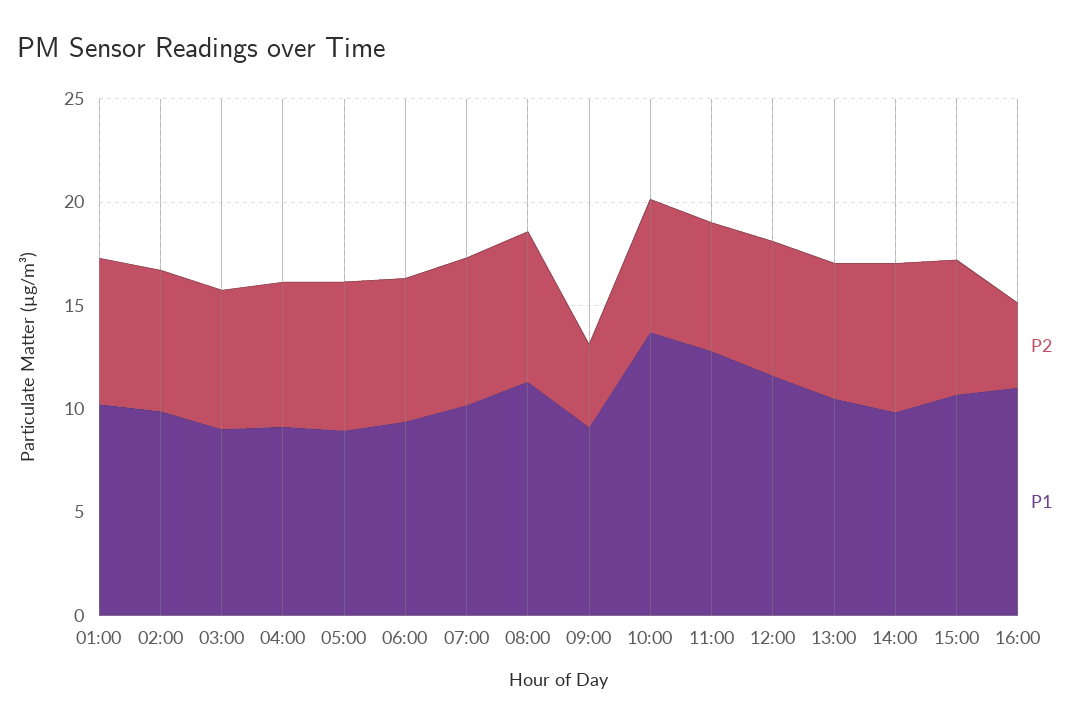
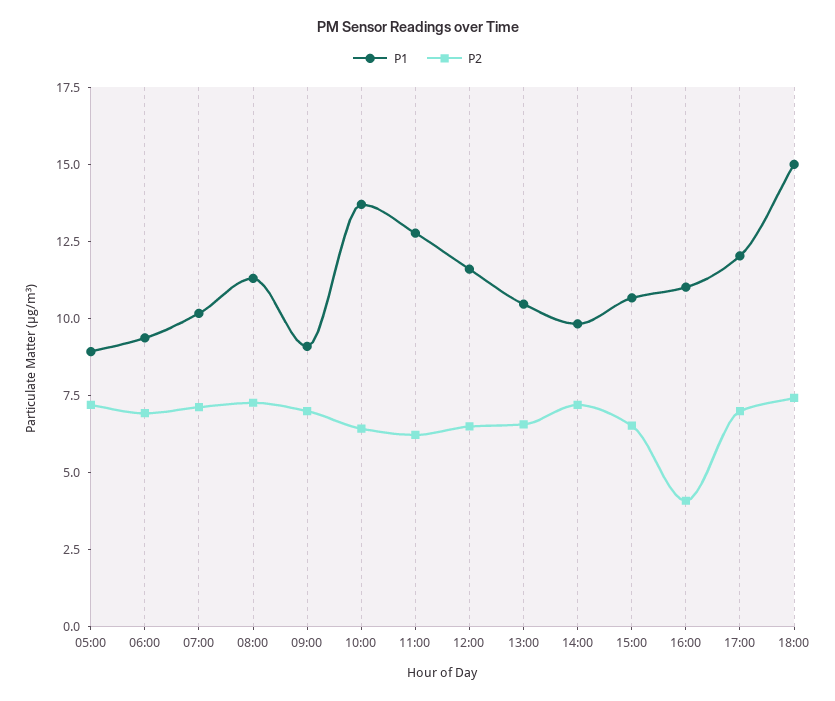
P2, 01:00: 7 -> none
P1, 01:00: 10 -> none
P2, 02:00: 7 -> none
P1, 02:00: 10 -> none
P2, 03:00: 7 -> none
P1, 03:00: 9 -> none
P2, 04:00: 7 -> none
P1, 04:00: 9 -> none
P2, 09:00: 4 -> 7
P1, 17:00: none -> 12
P2, 17:00: none -> 7
P1, 18:00: none -> 15
P2, 18:00: none -> 7.5

